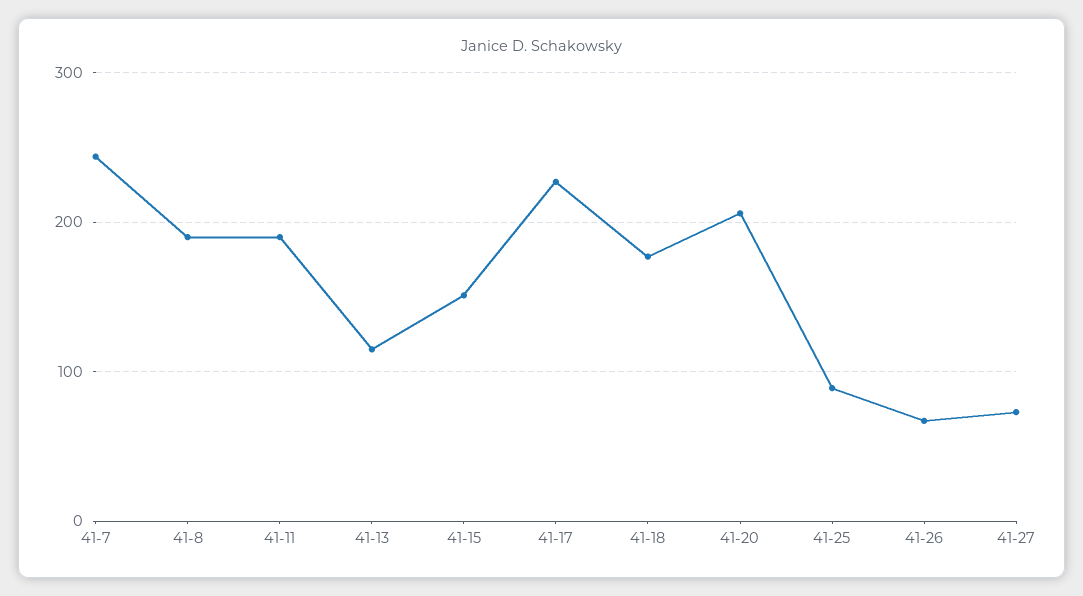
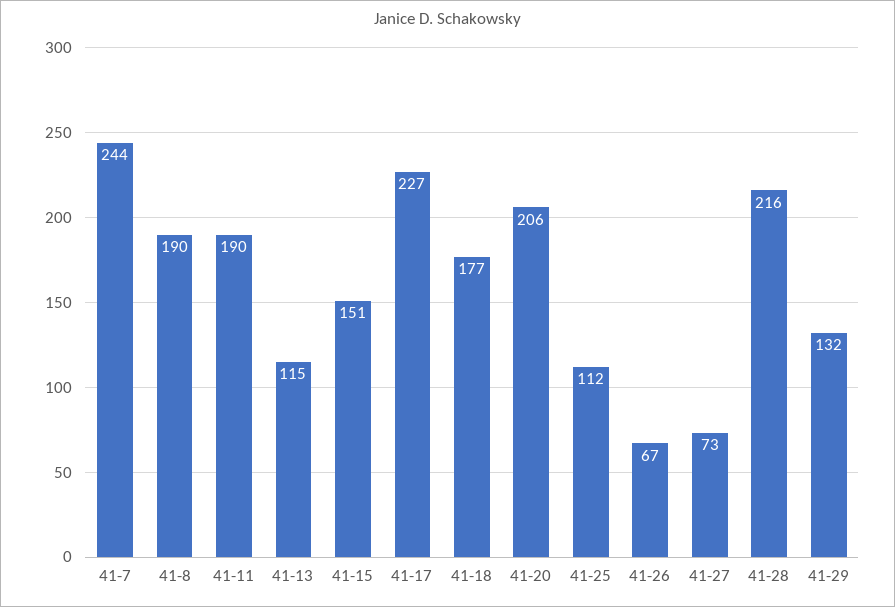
41-25: 90 -> 112
41-28: none -> 216
41-29: none -> 132

